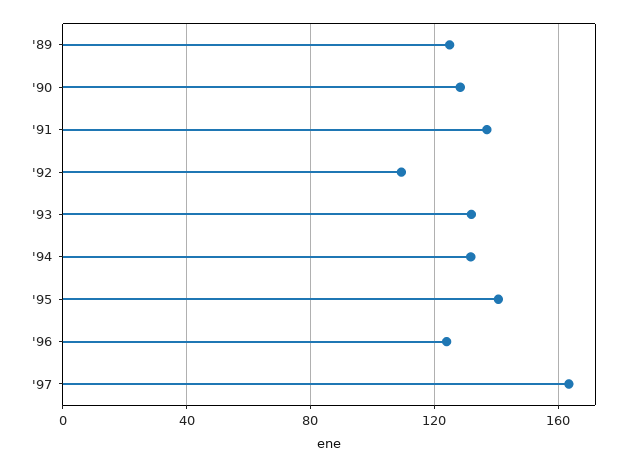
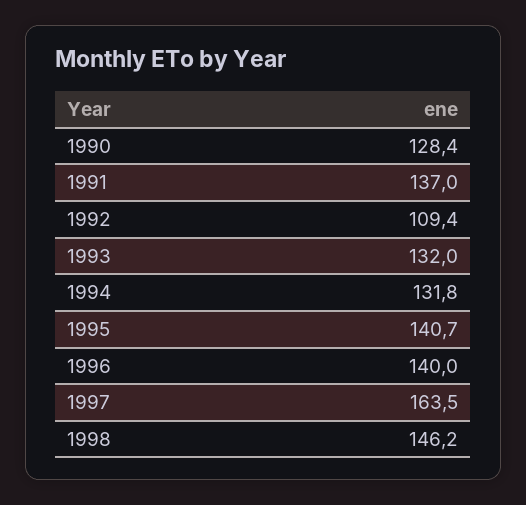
'89: 125 -> none
'96: 125 -> 140
1998: none -> 146.2

